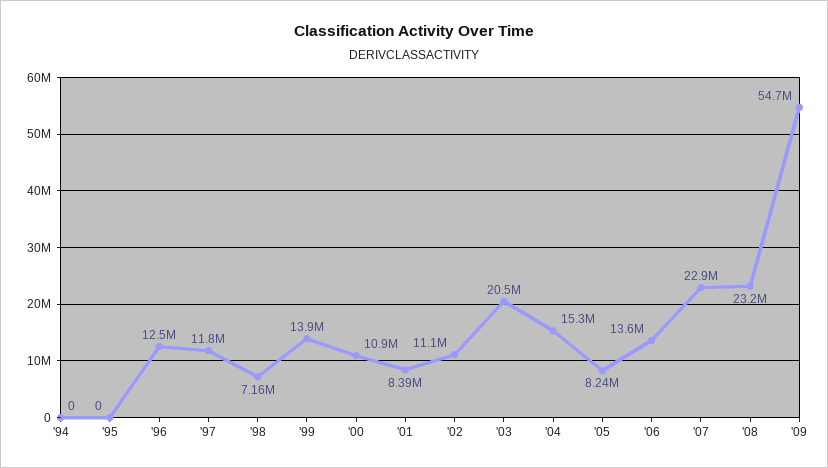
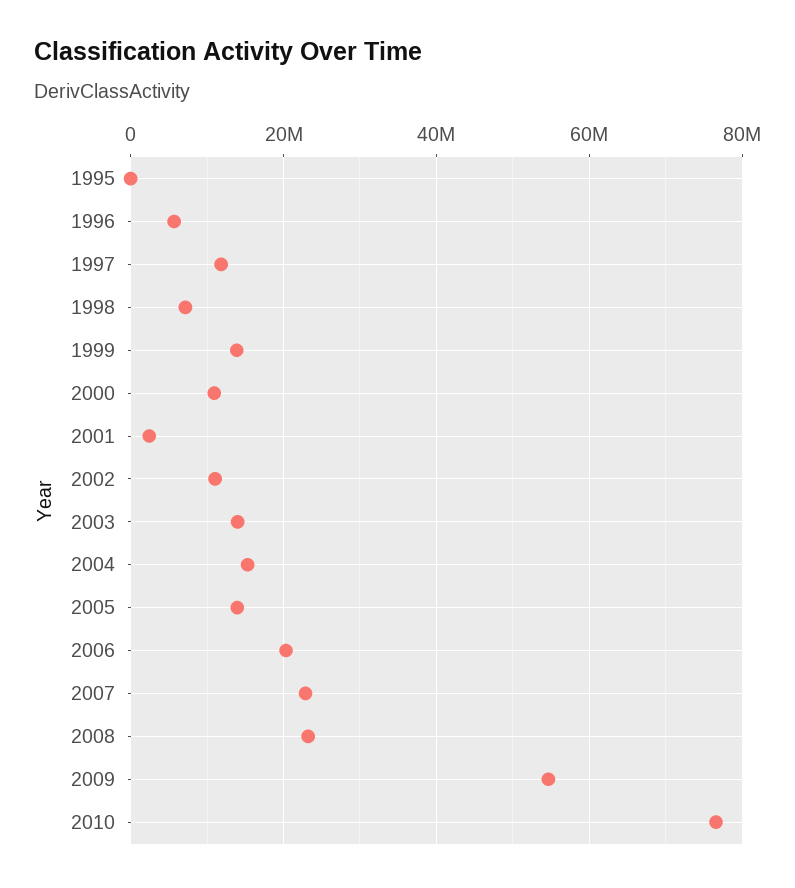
'94: 0 -> none
'96: 12500000 -> 6000000
'01: 8390000 -> 2000000
'03: 20500000 -> 14000000
'05: 8240000 -> 14000000
'06: 13600000 -> 20000000
2010: none -> 76000000

